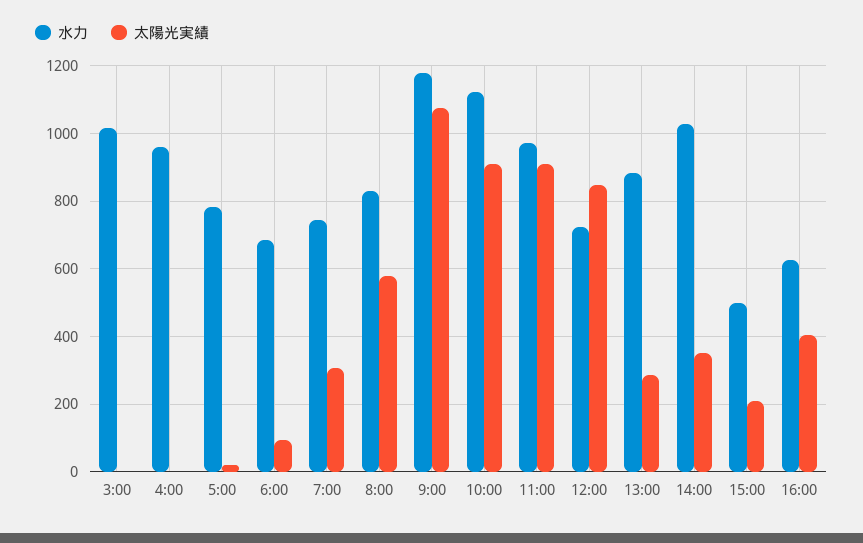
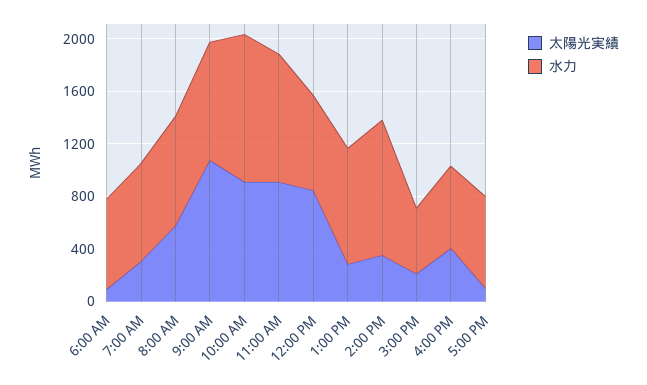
水力, 3:00: 1020 -> none
太陽光実績, 3:00: 0 -> none
水力, 4:00: 960 -> none
太陽光実績, 4:00: 0 -> none
水力, 5:00: 780 -> none
太陽光実績, 5:00: 20 -> none
水力, 9:00: 1180 -> 900
太陽光実績, 5:00 PM: none -> 100
水力, 5:00 PM: none -> 700

